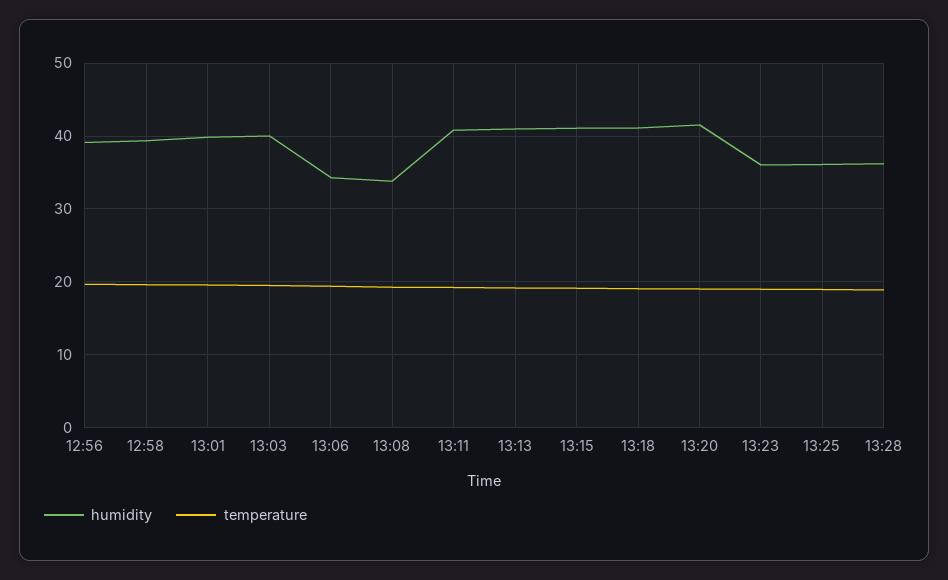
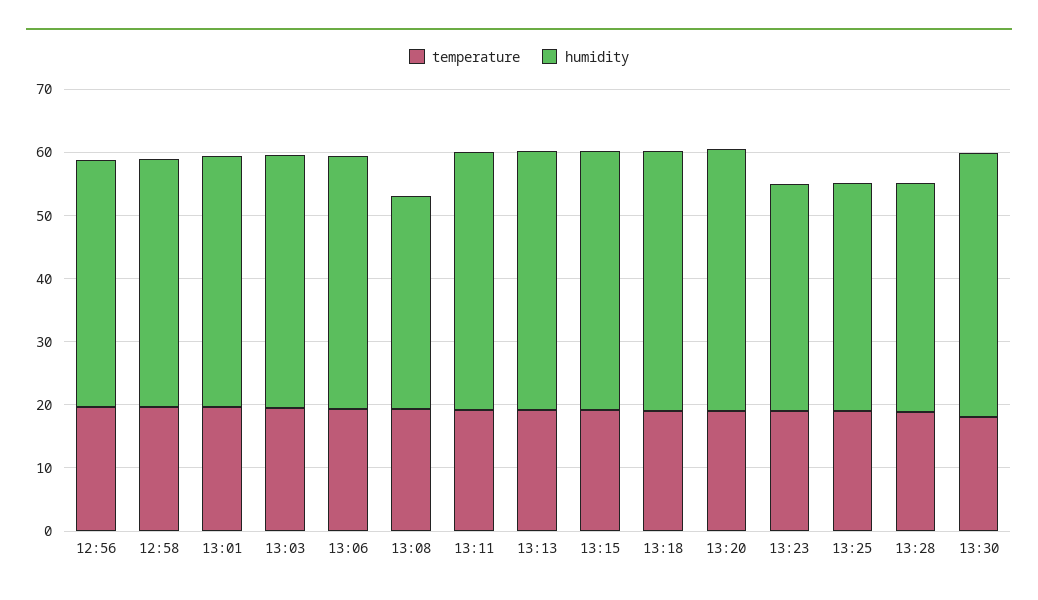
humidity, 13:06: 34 -> 40
temperature, 13:30: none -> 18
humidity, 13:30: none -> 42

